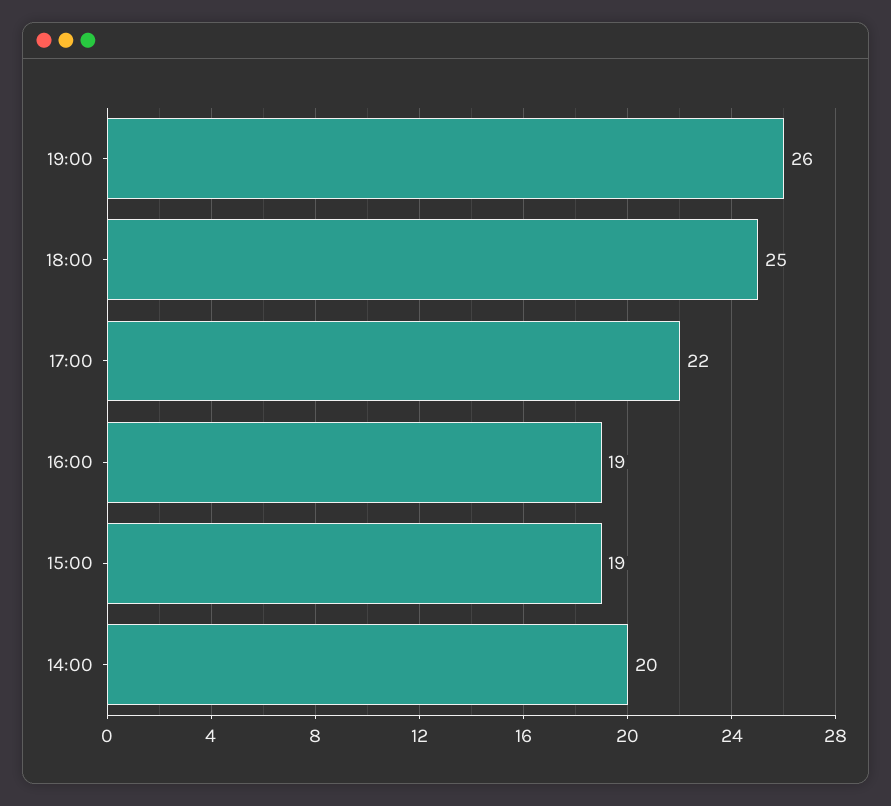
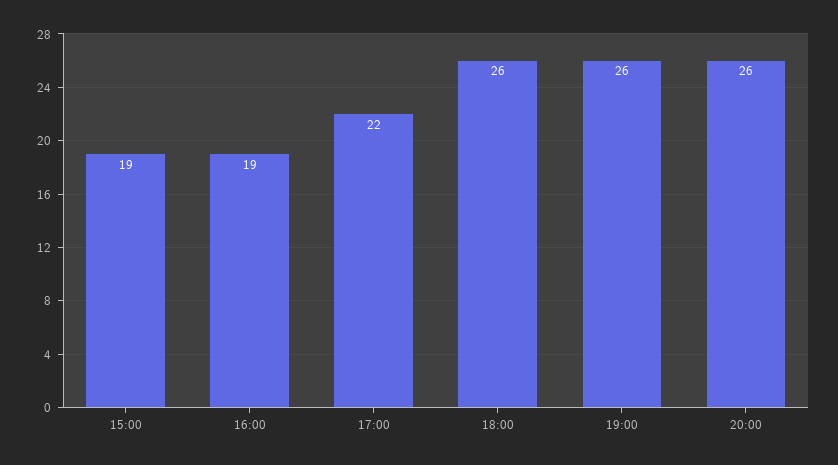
18:00: 25 -> 26
14:00: 20 -> none
20:00: none -> 26

